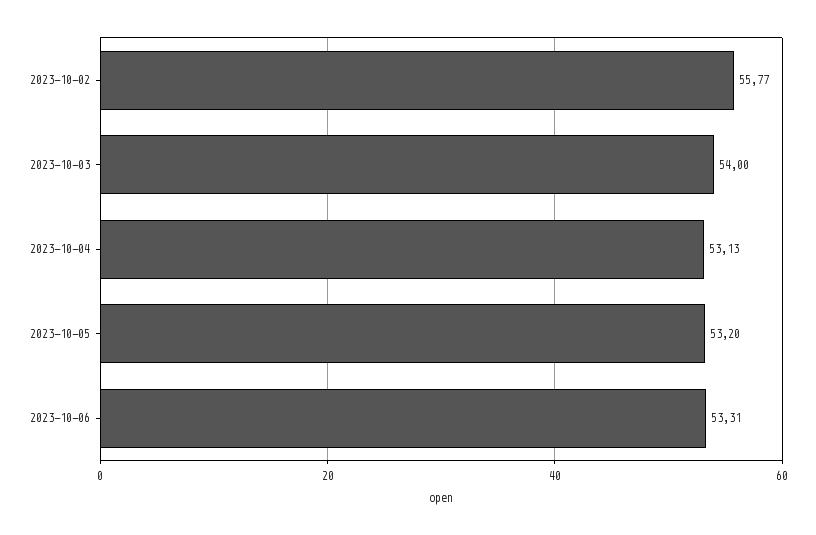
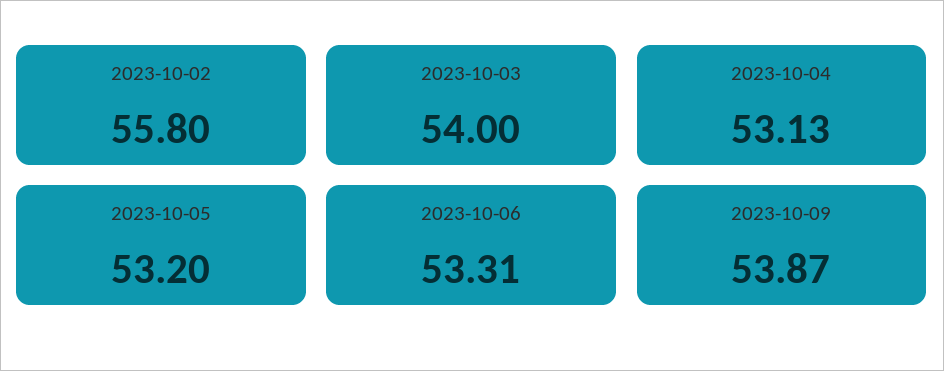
2023-10-02: 55.77 -> 55.8
2023-10-09: none -> 53.87

